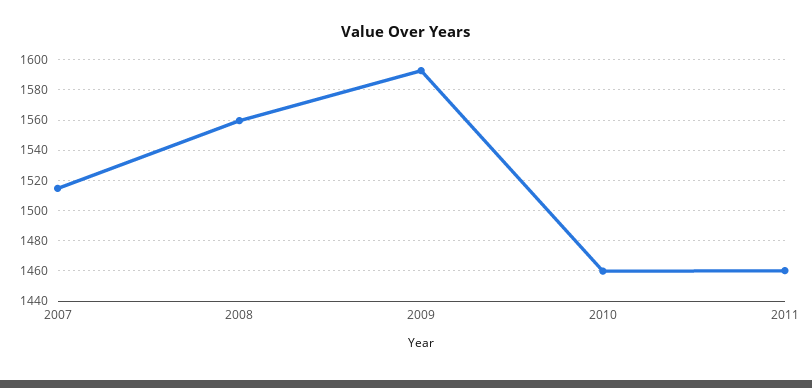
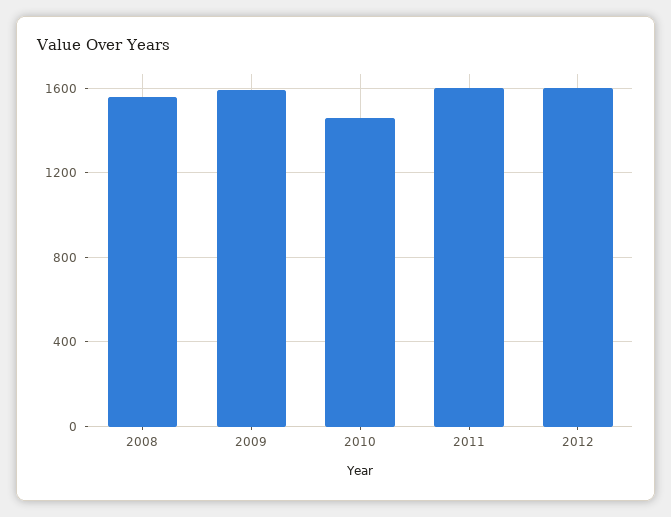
2007: 1515 -> none
2011: 1460 -> 1600
2012: none -> 1600

